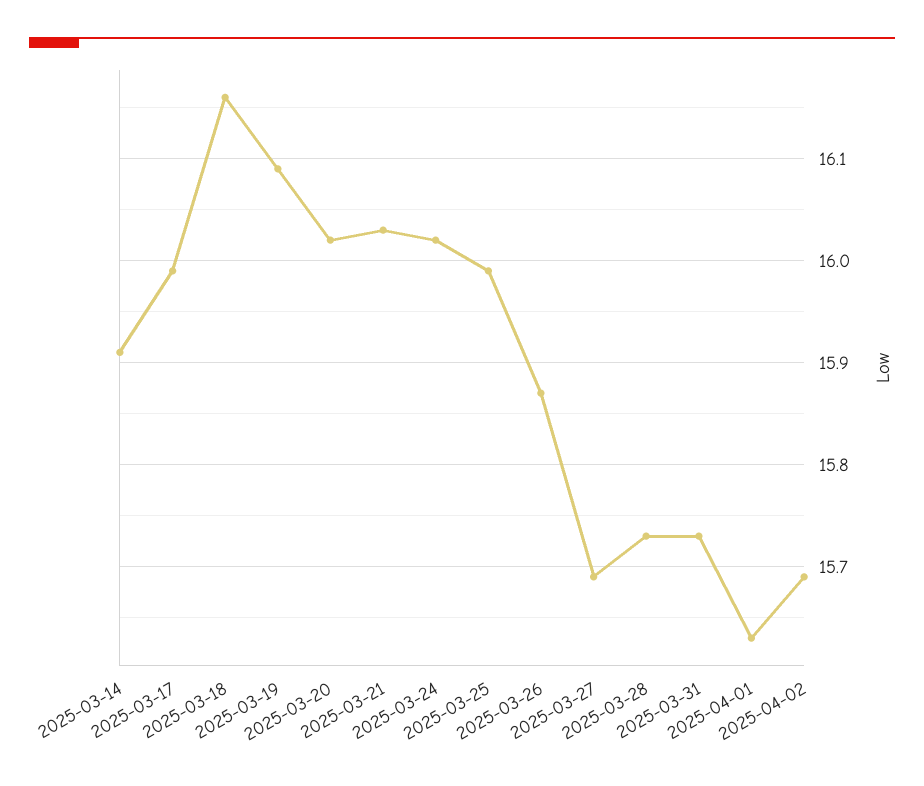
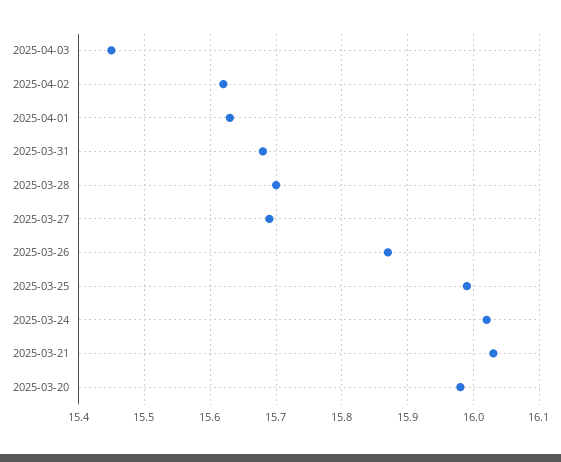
2025-03-14: 15.91 -> none
2025-03-17: 15.99 -> none
2025-03-18: 16.16 -> none
2025-03-19: 16.09 -> none
2025-03-20: 16.02 -> 15.98
2025-03-28: 15.73 -> 15.7
2025-03-31: 15.73 -> 15.68
2025-04-02: 15.69 -> 15.62
2025-04-03: none -> 15.45

